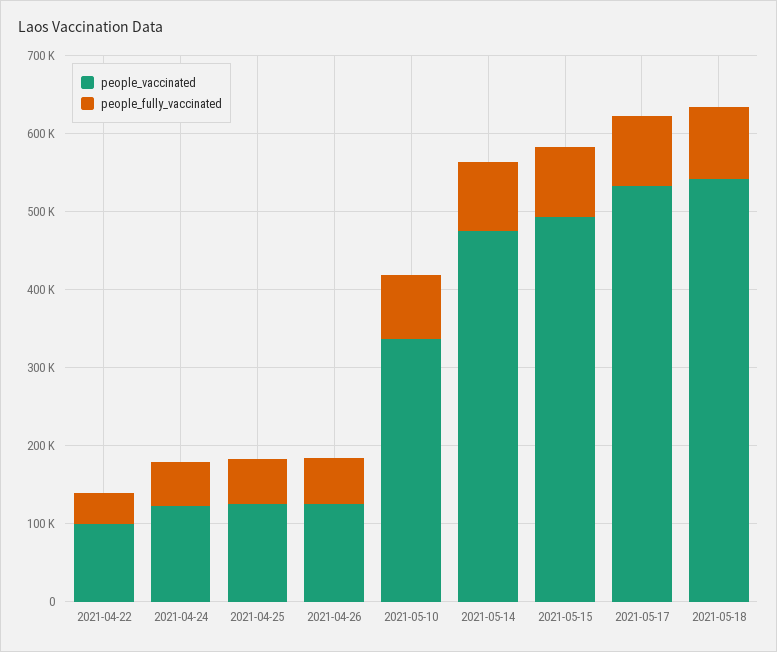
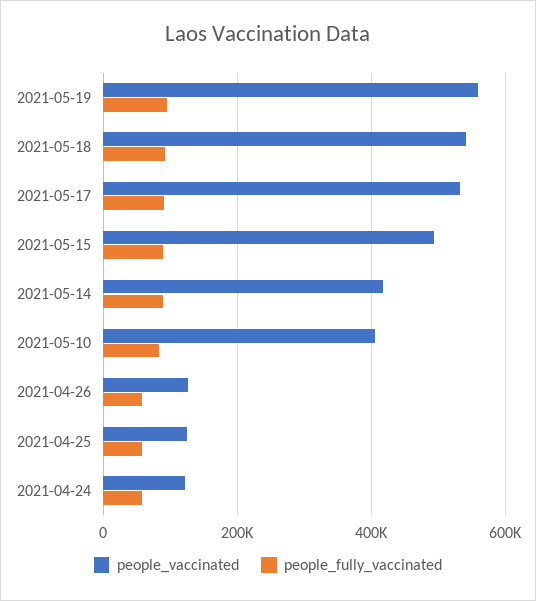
people_vaccinated, 2021-04-22: 100000 -> none
people_fully_vaccinated, 2021-04-22: 40000 -> none
people_vaccinated, 2021-05-10: 340000 -> 400000
people_vaccinated, 2021-05-14: 480000 -> 420000
people_vaccinated, 2021-05-19: none -> 560000
people_fully_vaccinated, 2021-05-19: none -> 100000

